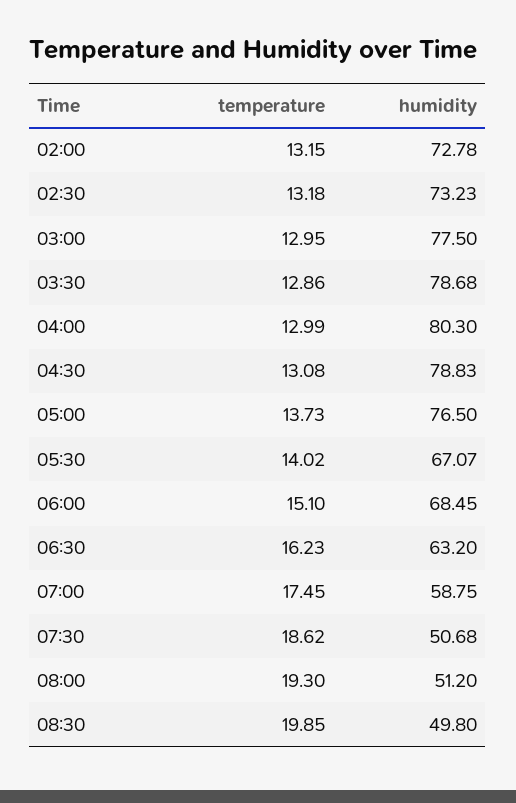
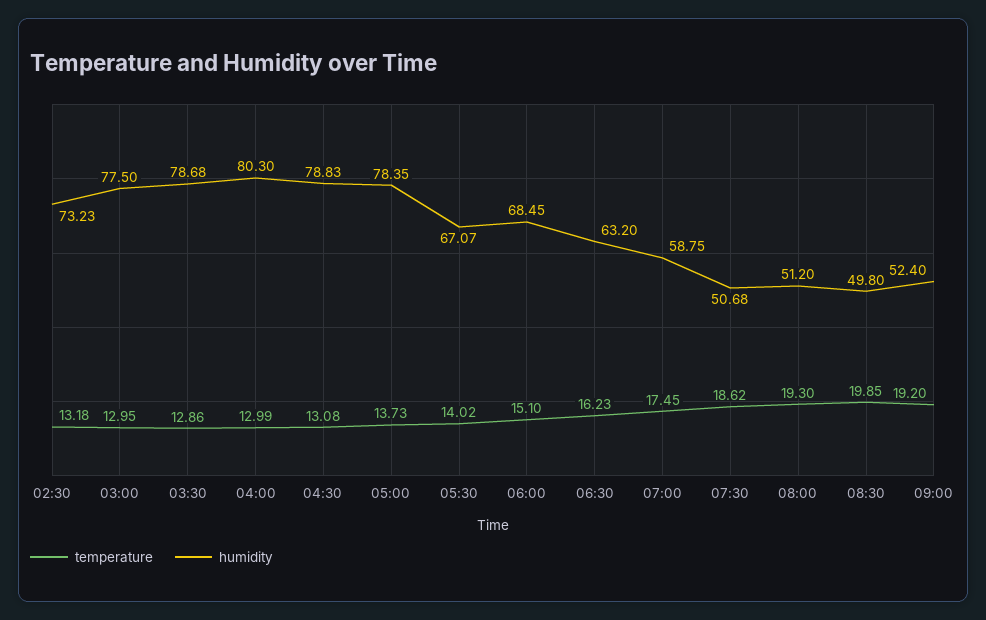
temperature, 02:00: 13.15 -> none
humidity, 02:00: 72.78 -> none
humidity, 05:00: 76.5 -> 78.35
temperature, 09:00: none -> 19.2
humidity, 09:00: none -> 52.4

